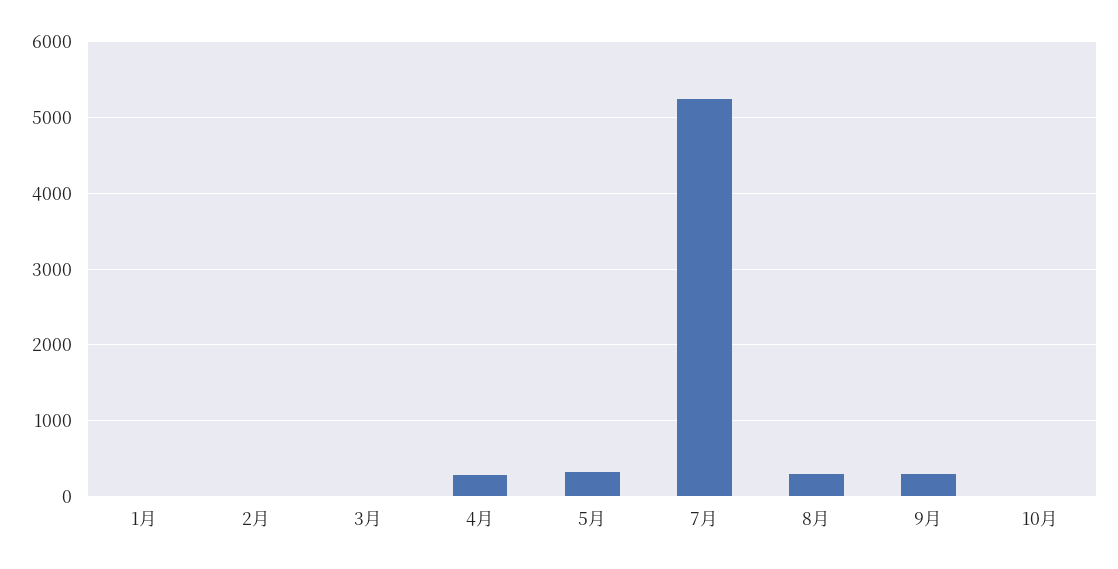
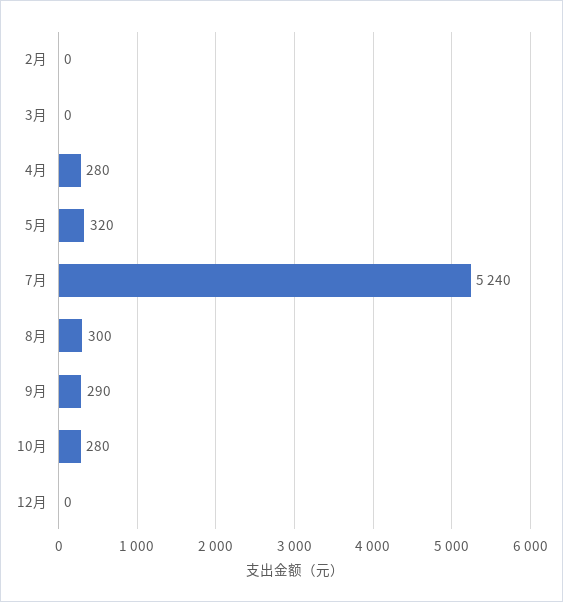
1月: 0 -> none
10月: 0 -> 280
12月: none -> 0

